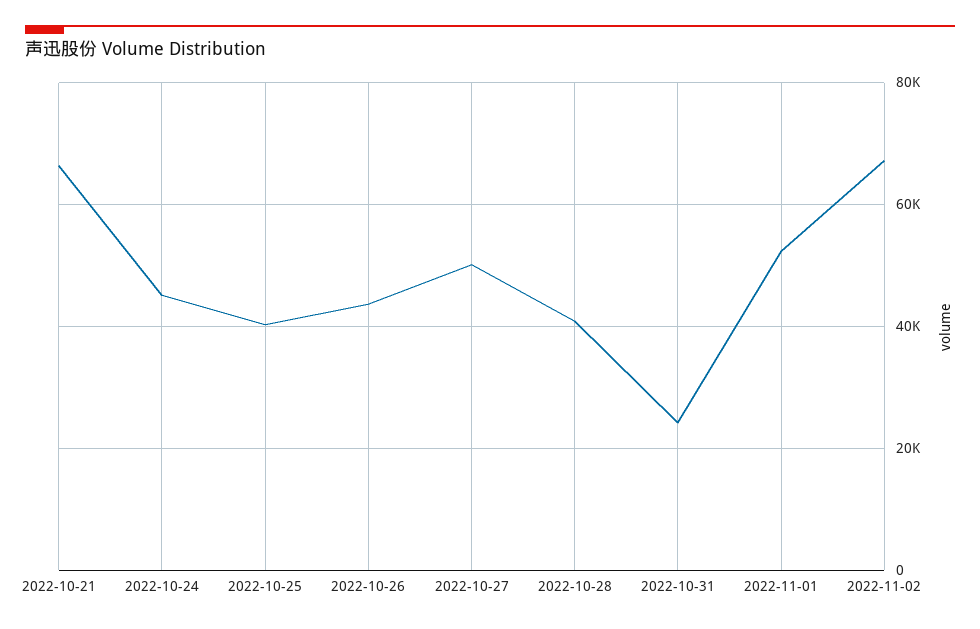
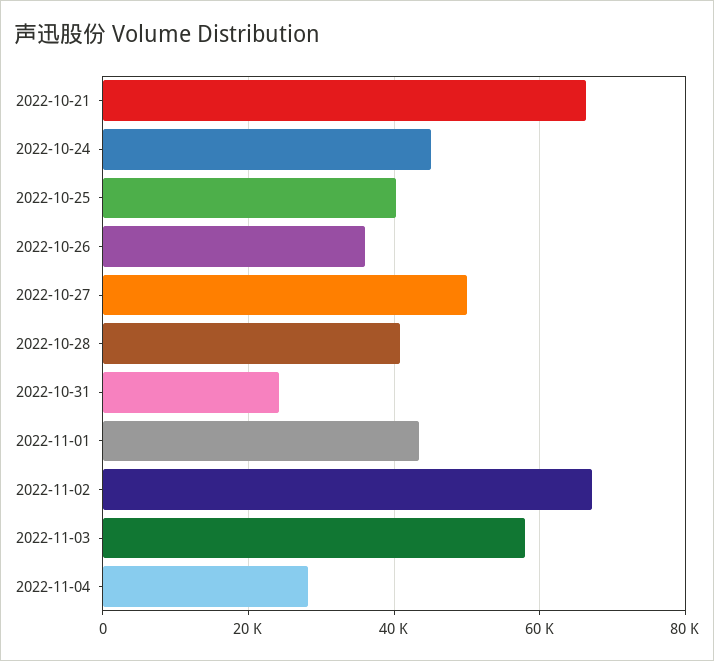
2022-10-26: 44000 -> 36000
2022-11-01: 52000 -> 44000
2022-11-03: none -> 58000
2022-11-04: none -> 28000

